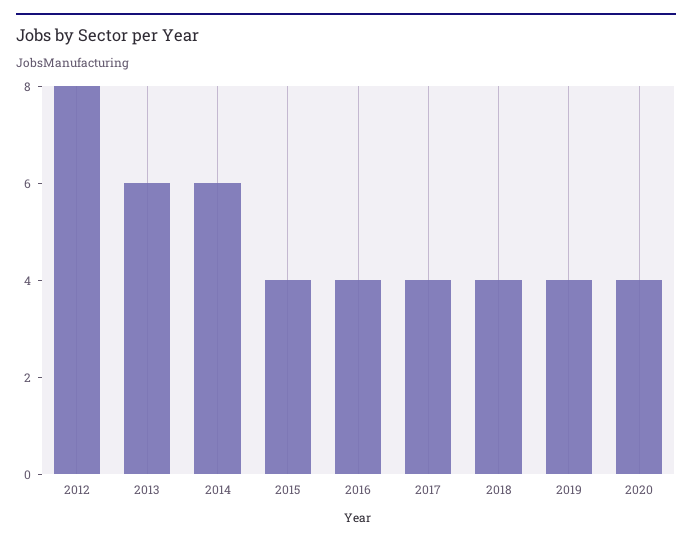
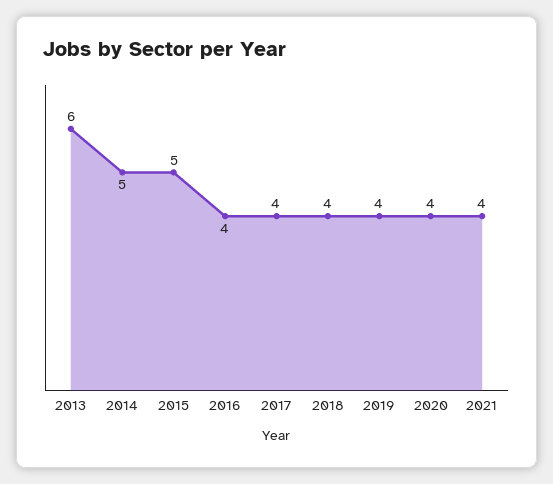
2012: 8 -> none
2014: 6 -> 5
2015: 4 -> 5
2021: none -> 4

